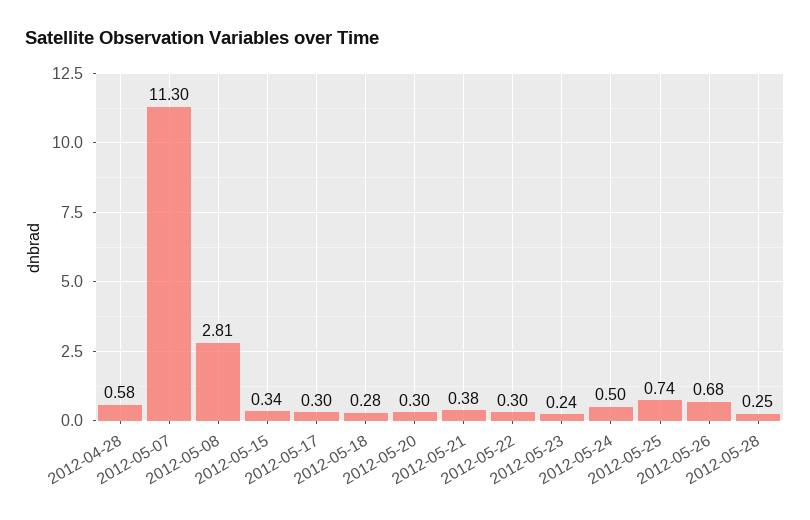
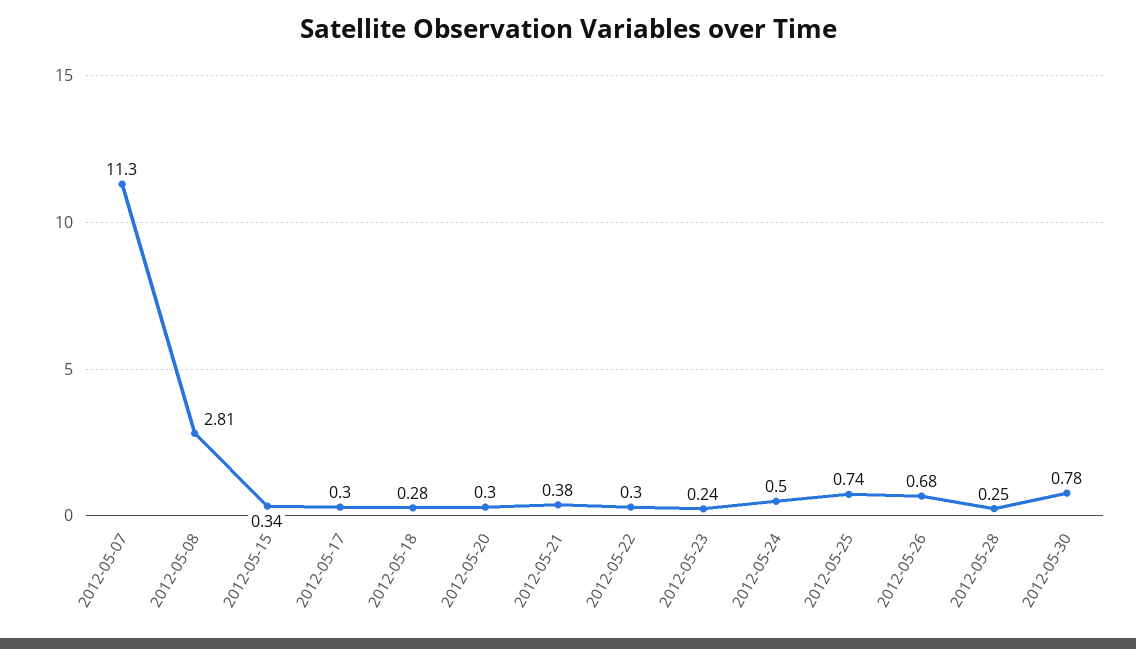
2012-04-28: 0.58 -> none
2012-05-30: none -> 0.78

